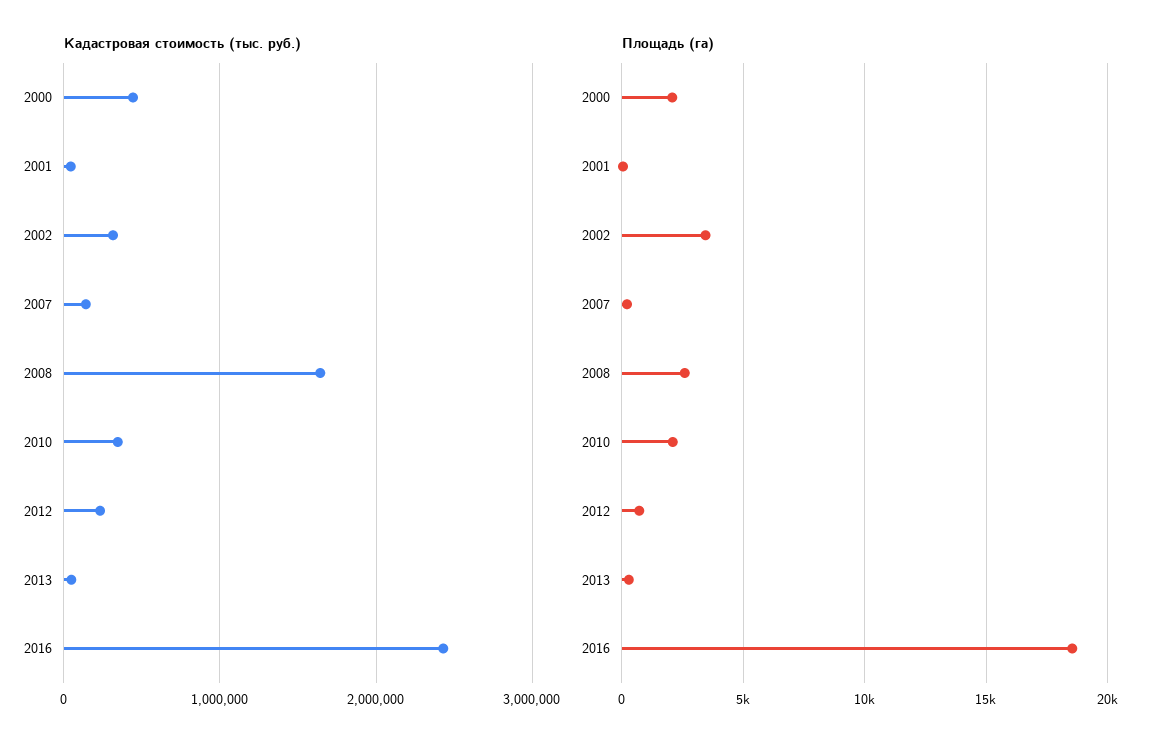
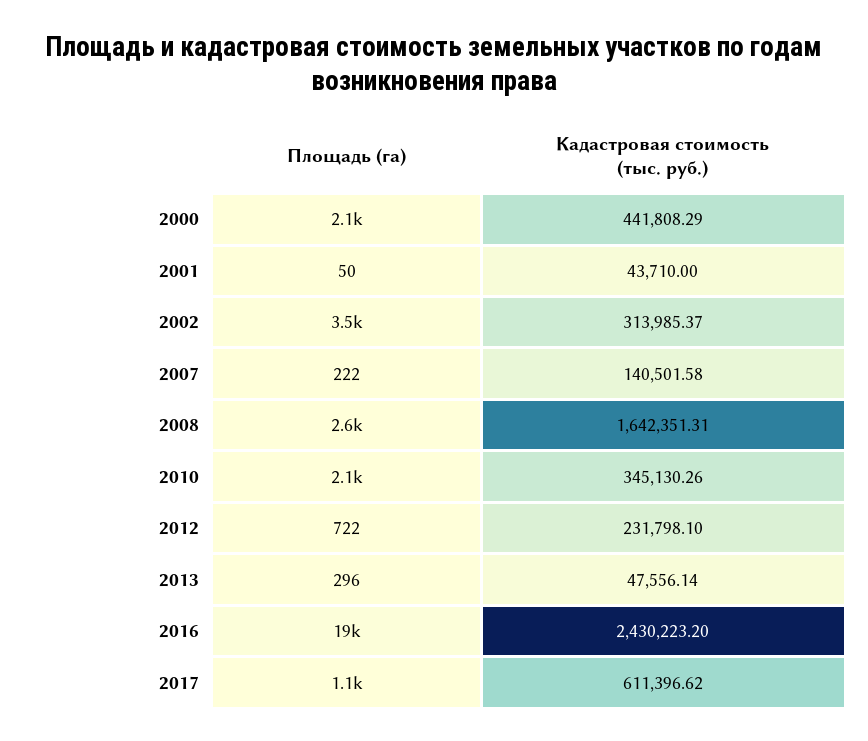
Площадь (га), 2017: none -> 1100
Кадастровая стоимость (тыс. руб.), 2017: none -> 611396.62

